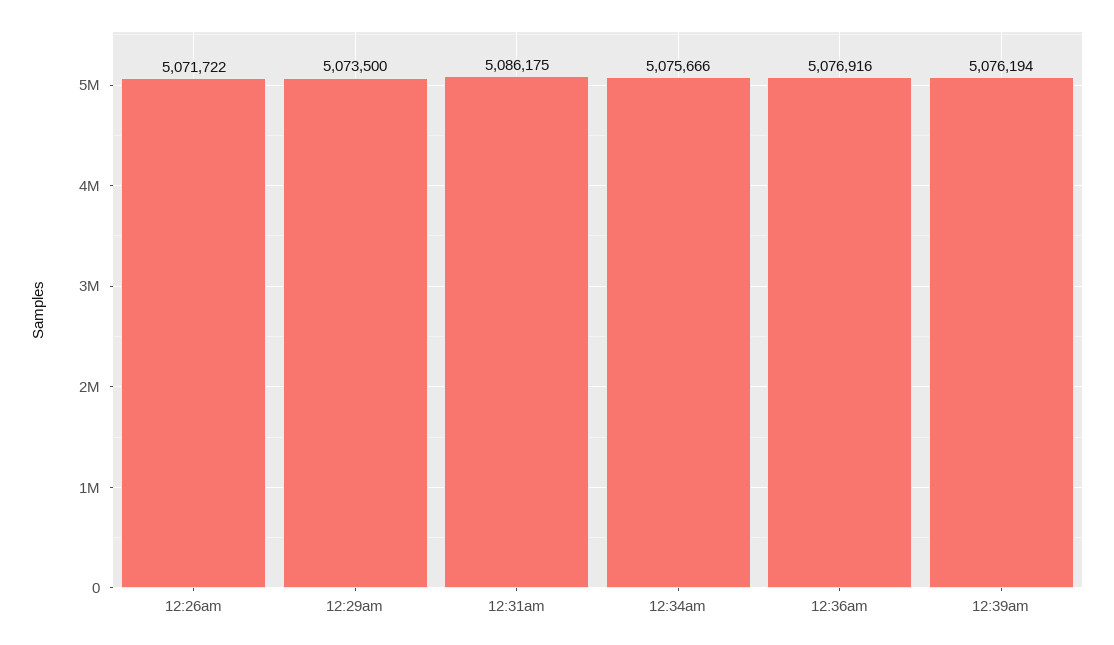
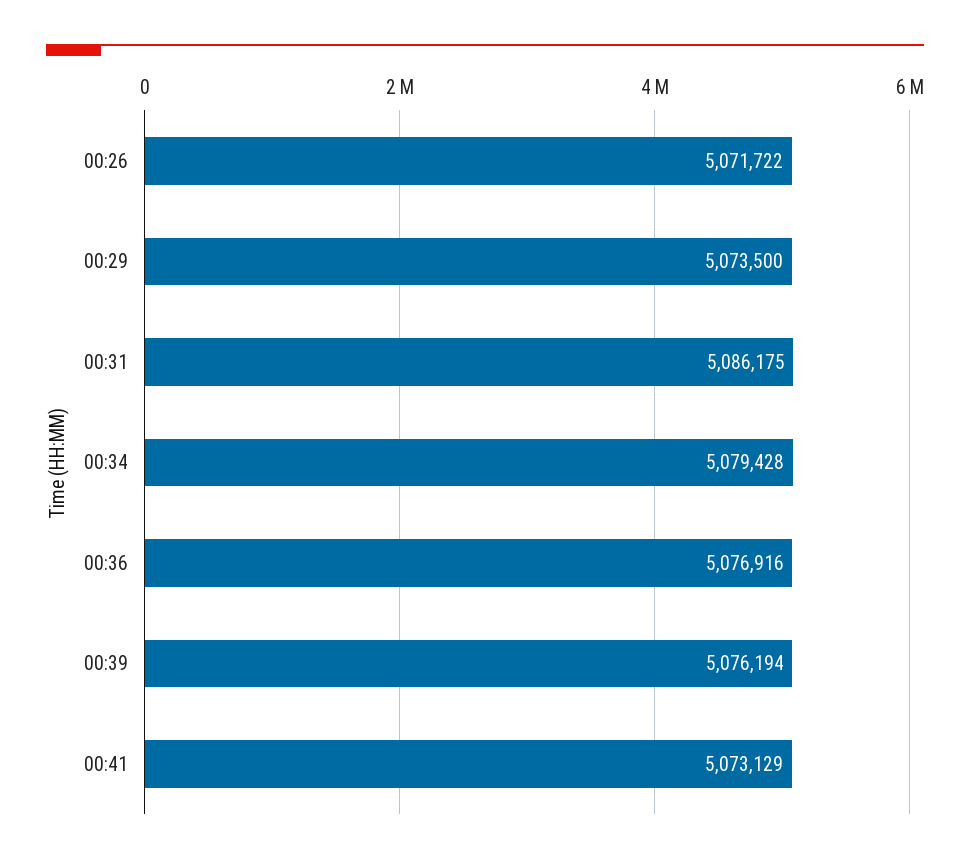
12:34am: 5075666 -> 5079428
00:41: none -> 5073129

